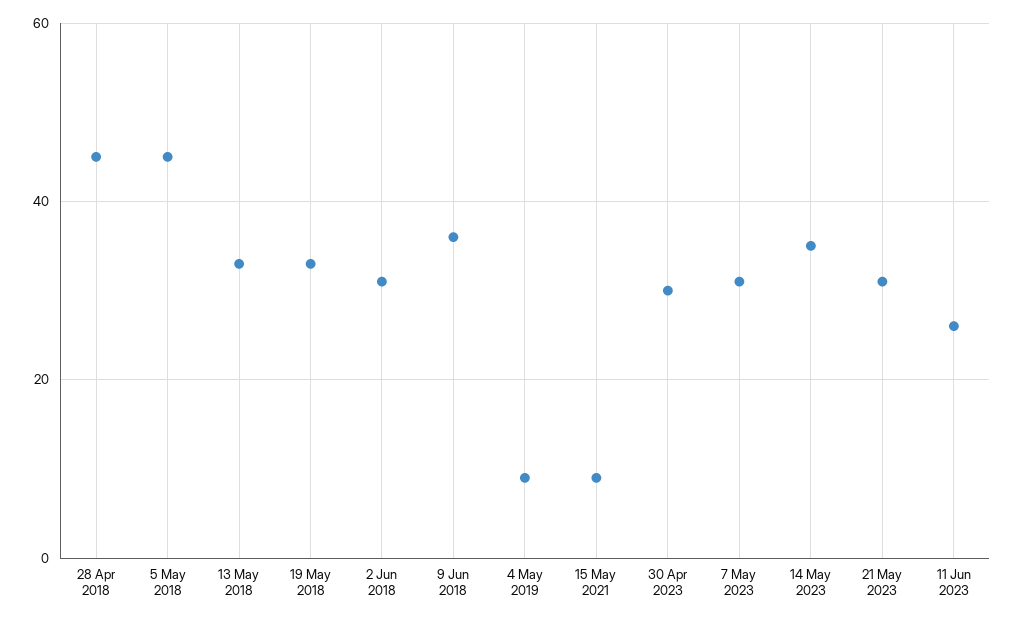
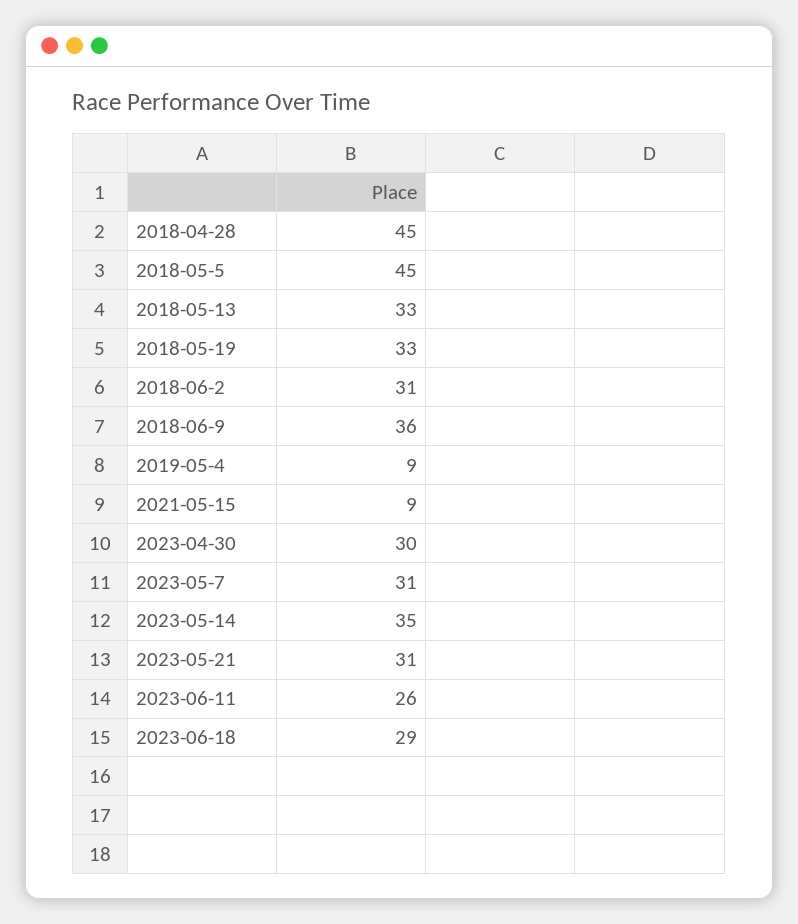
2023-06-18: none -> 29

